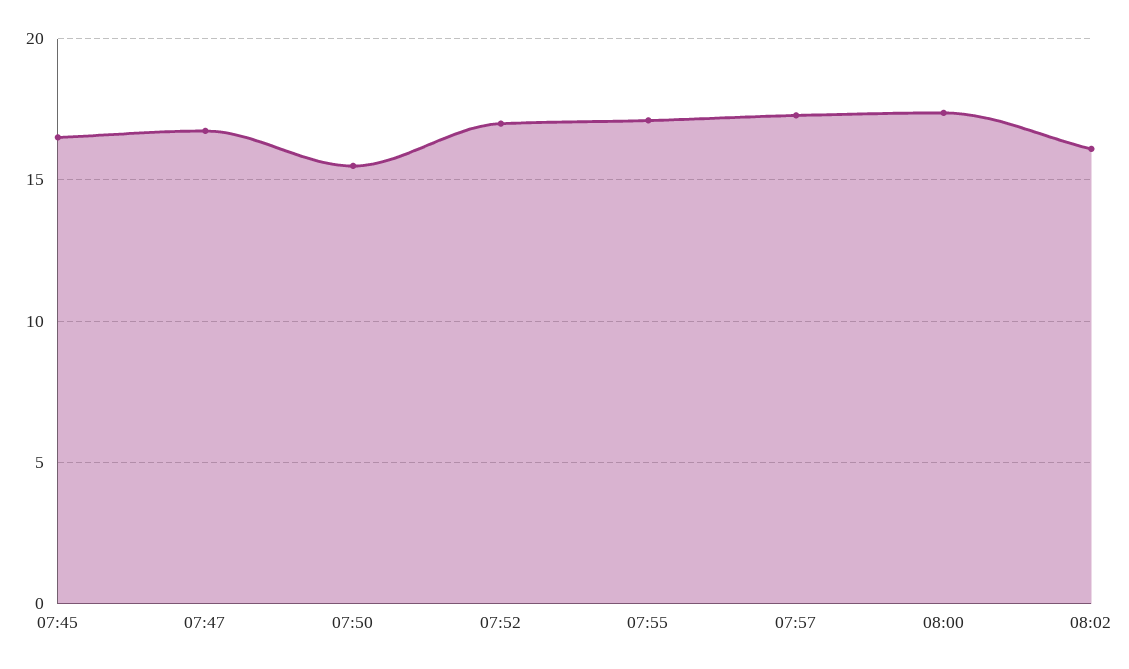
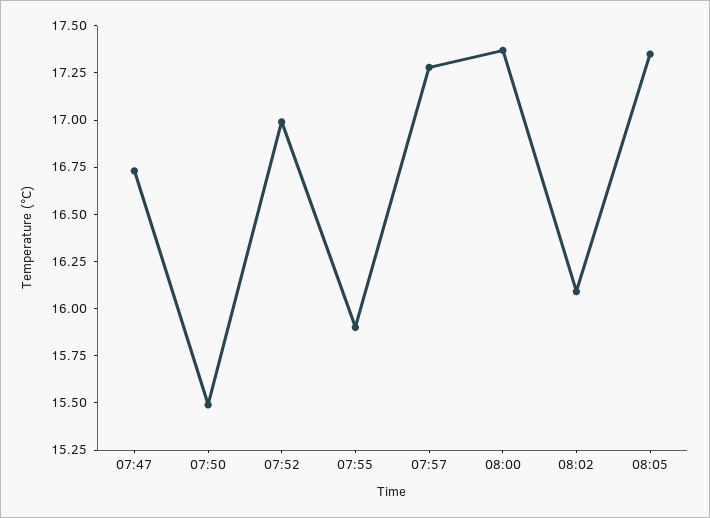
07:45: 16.5 -> none
07:55: 17 -> 15.9
08:05: none -> 17.35

